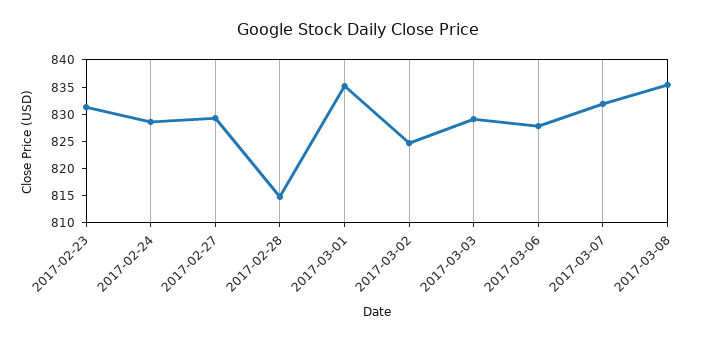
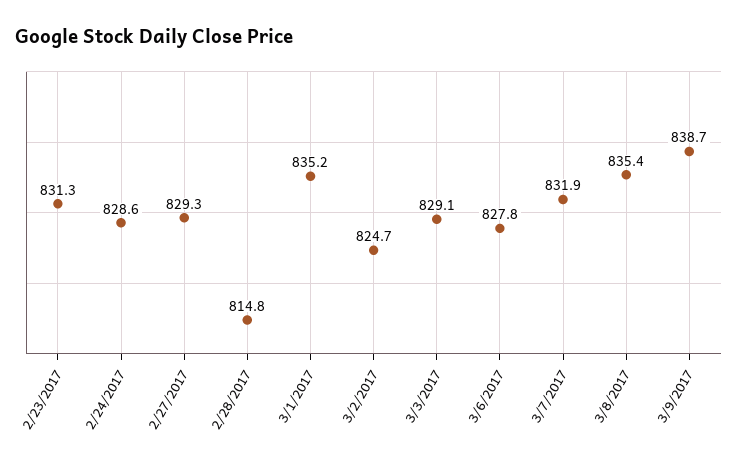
3/9/2017: none -> 838.7

